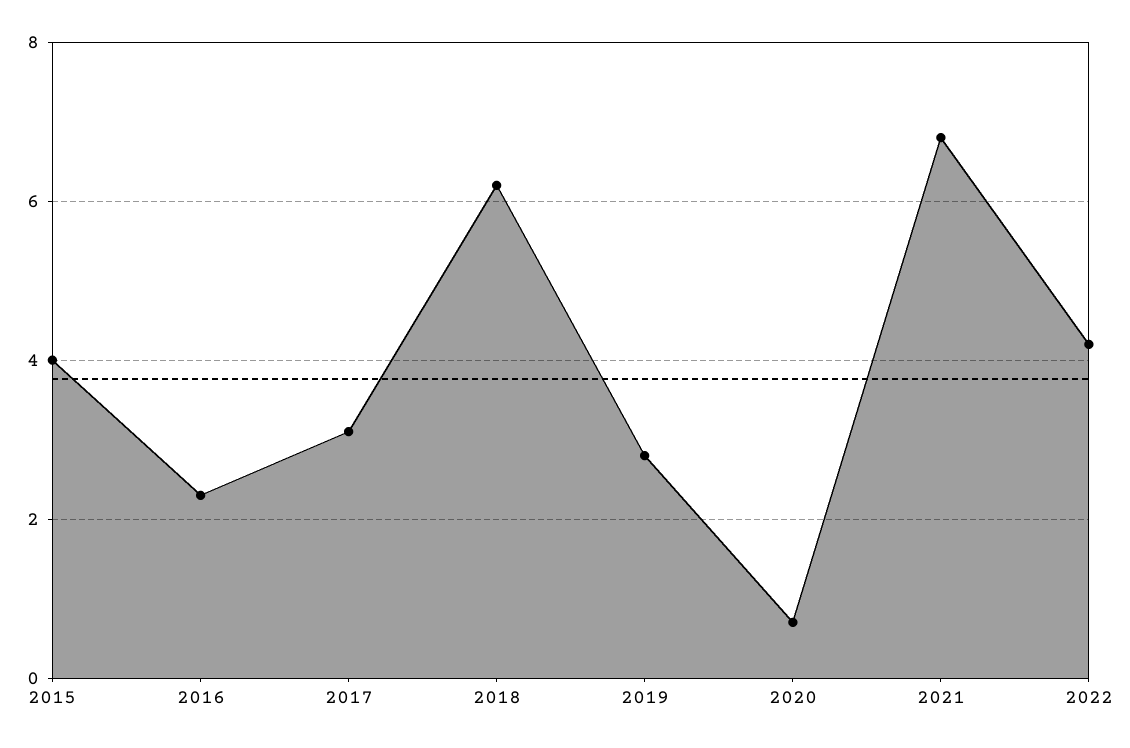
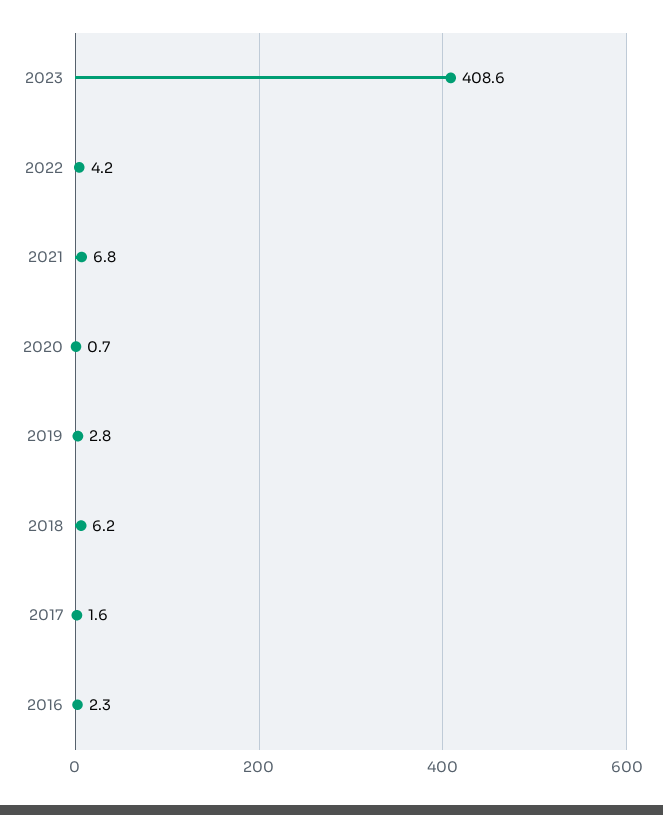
2015: 4 -> none
2017: 3 -> 1.6
2023: none -> 408.6

